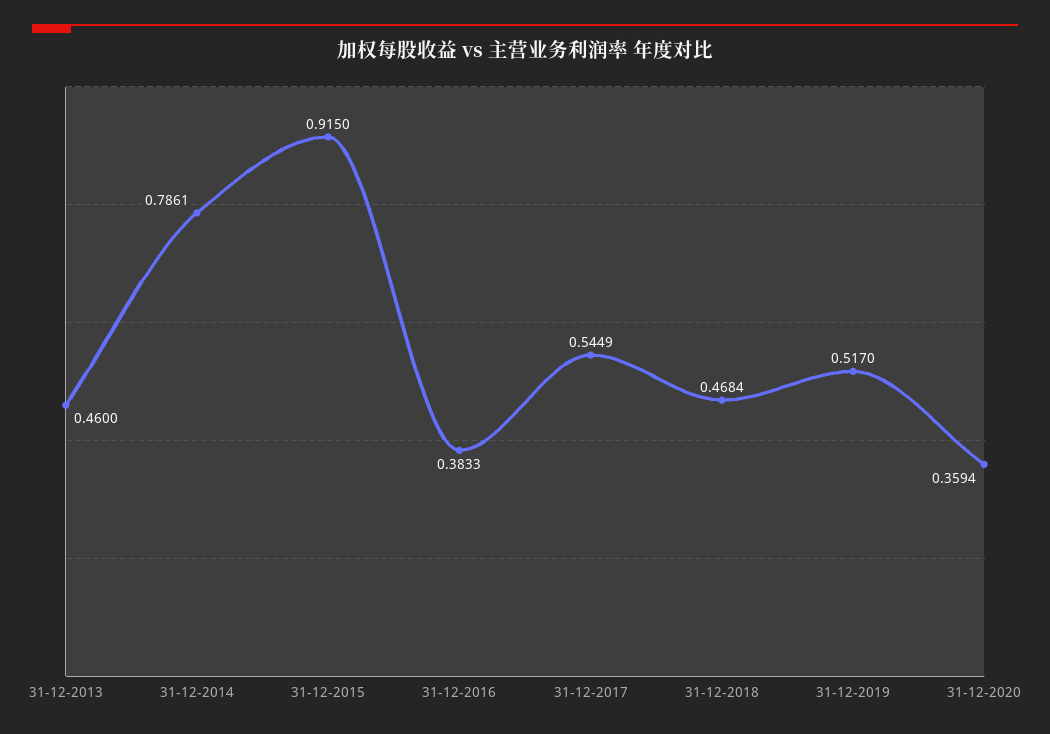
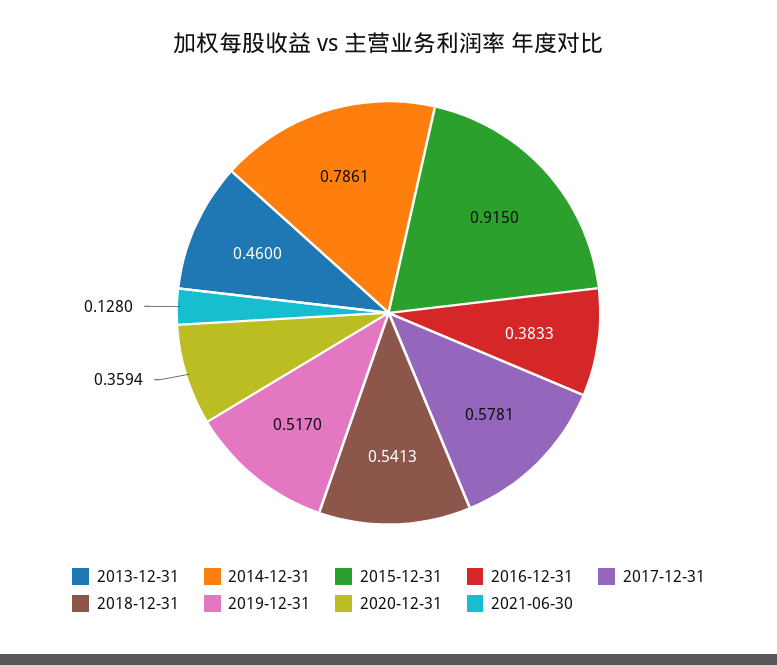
31-12-2017: 0.5449 -> 0.5781
31-12-2018: 0.4684 -> 0.5413
2021-06-30: none -> 0.128

